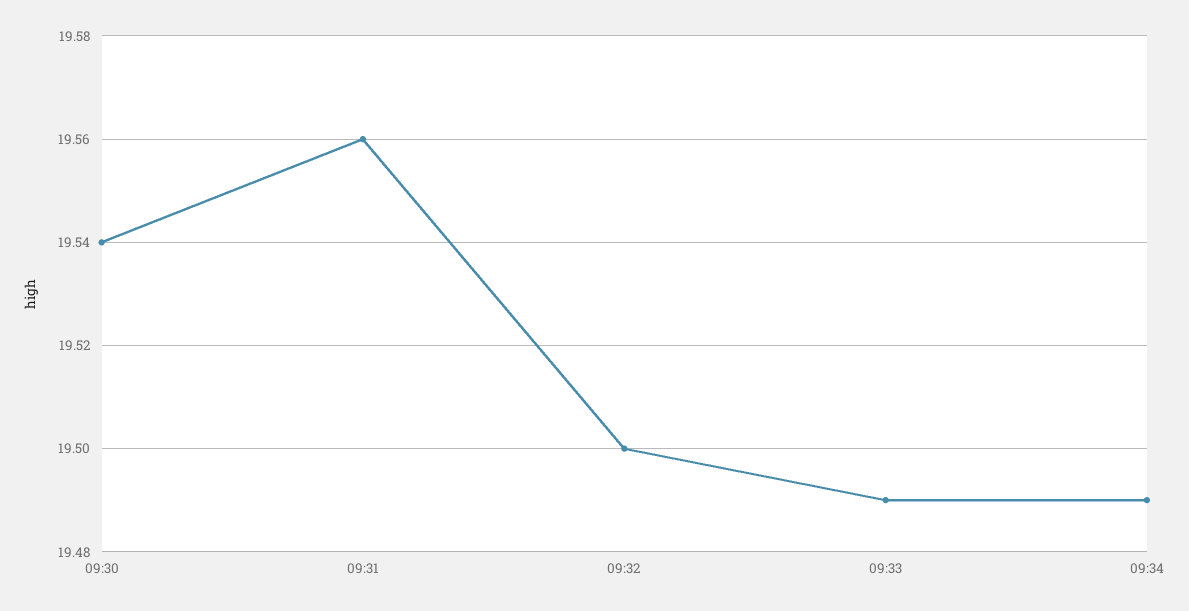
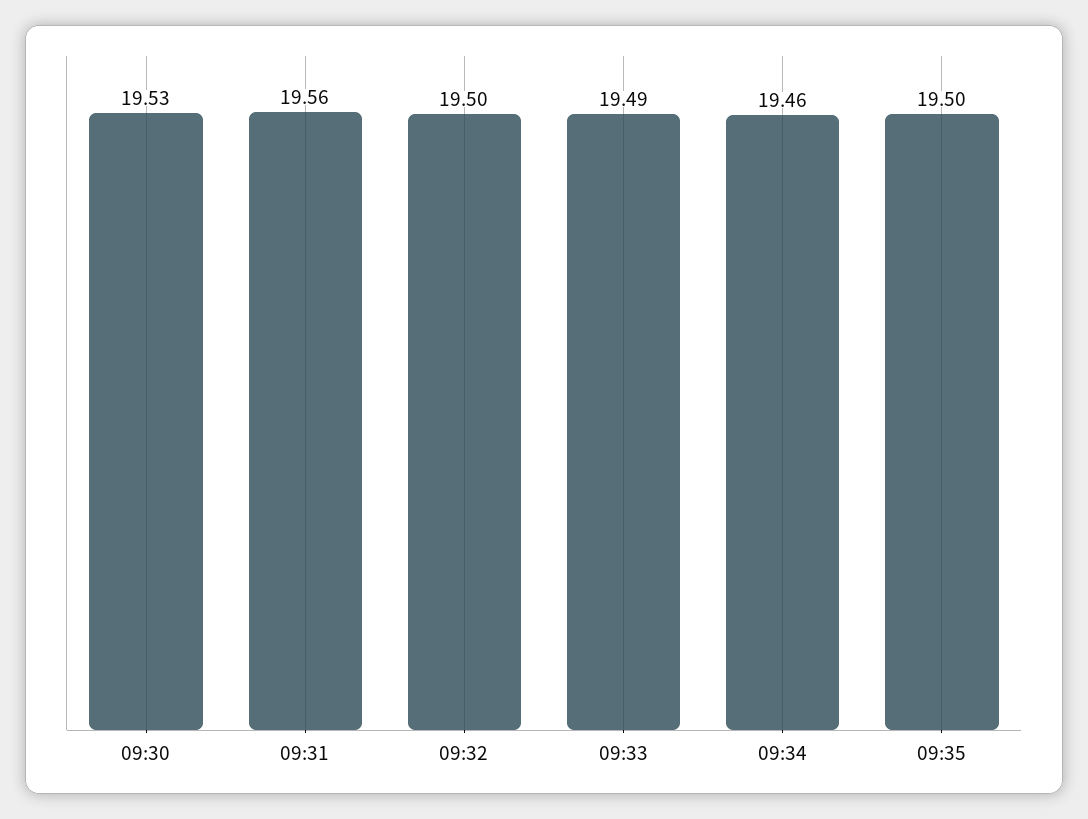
09:30: 19.54 -> 19.53
09:34: 19.49 -> 19.46
09:35: none -> 19.5

